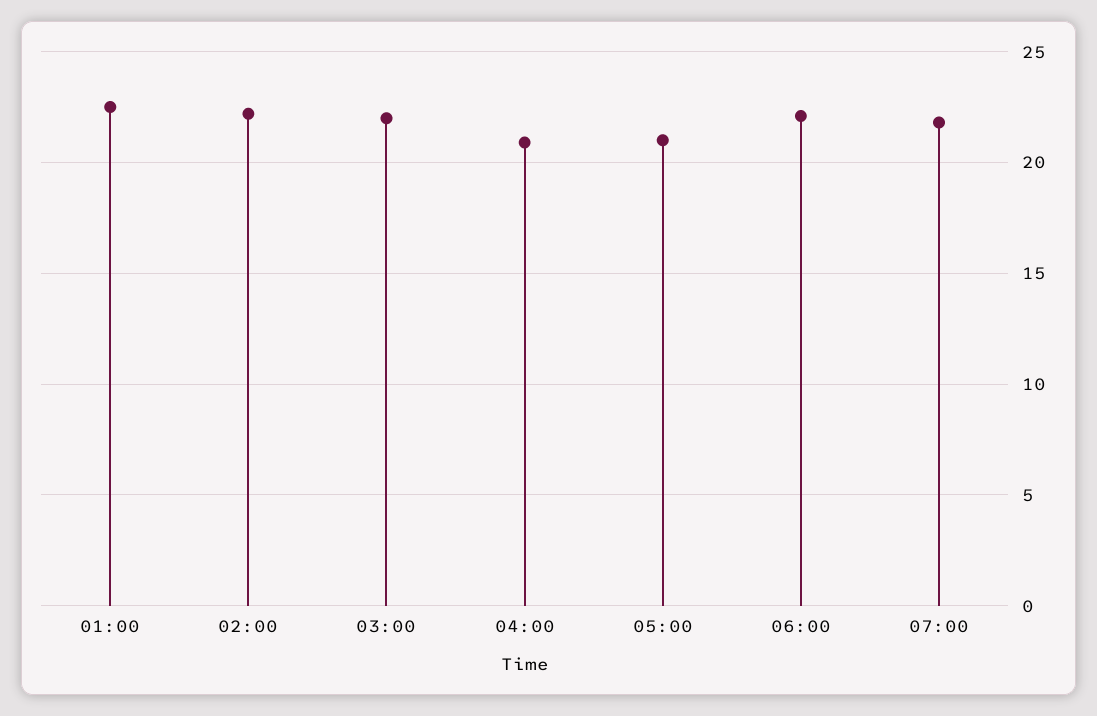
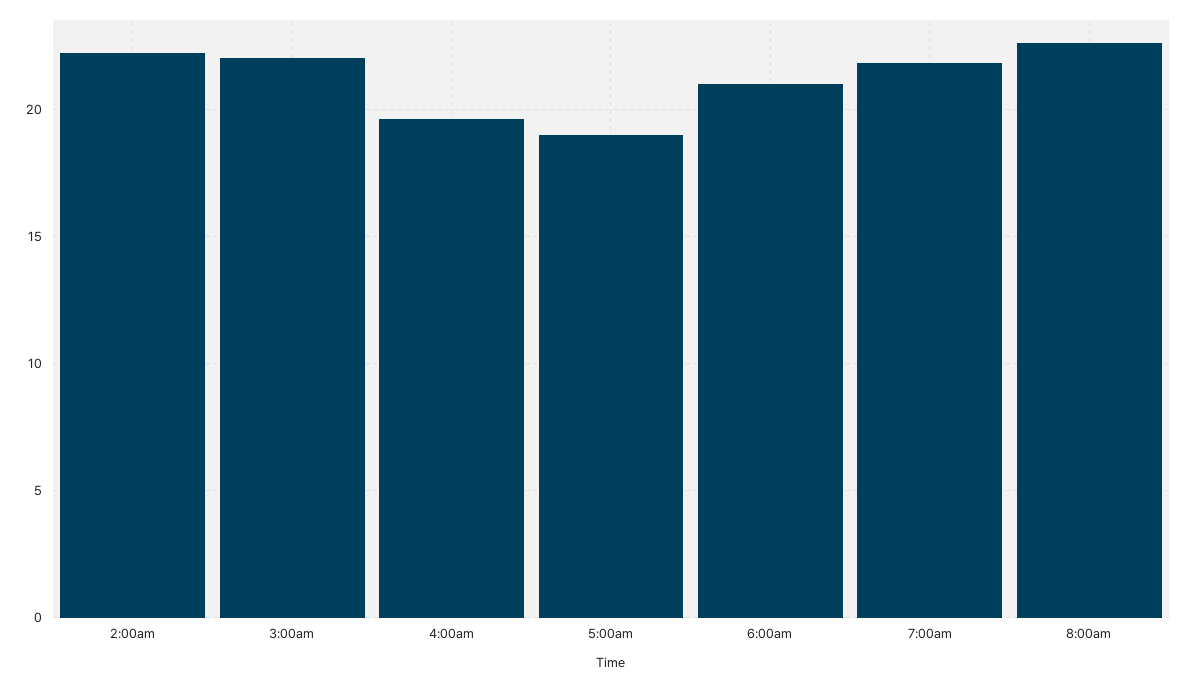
01:00: 22.5 -> none
04:00: 21 -> 19.5
05:00: 21 -> 19
06:00: 22 -> 21
8:00am: none -> 22.5

